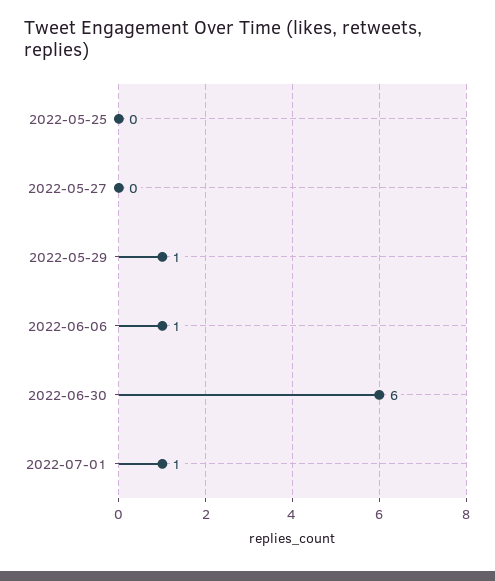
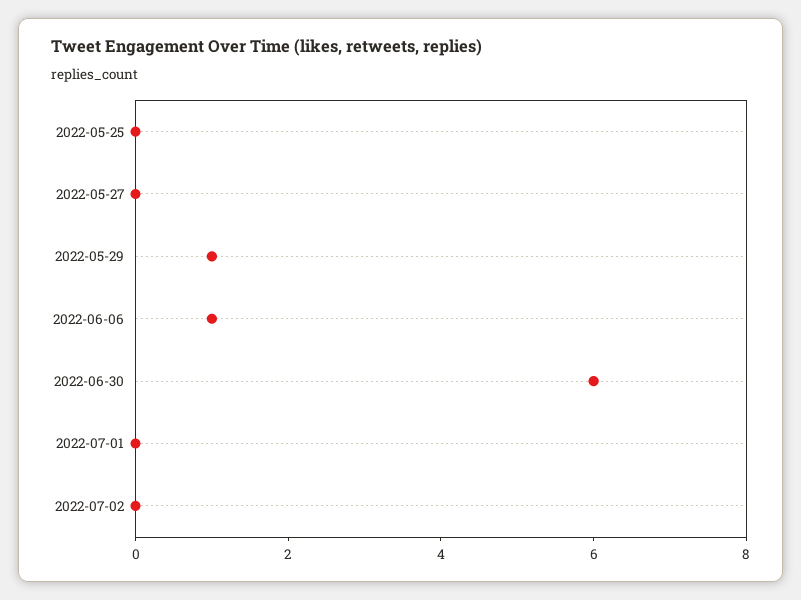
2022-07-01: 1 -> 0
2022-07-02: none -> 0

